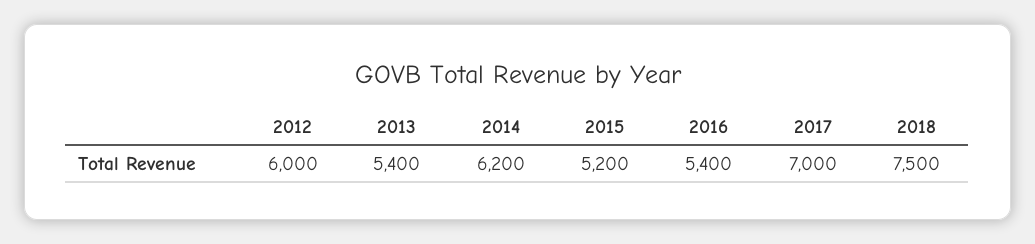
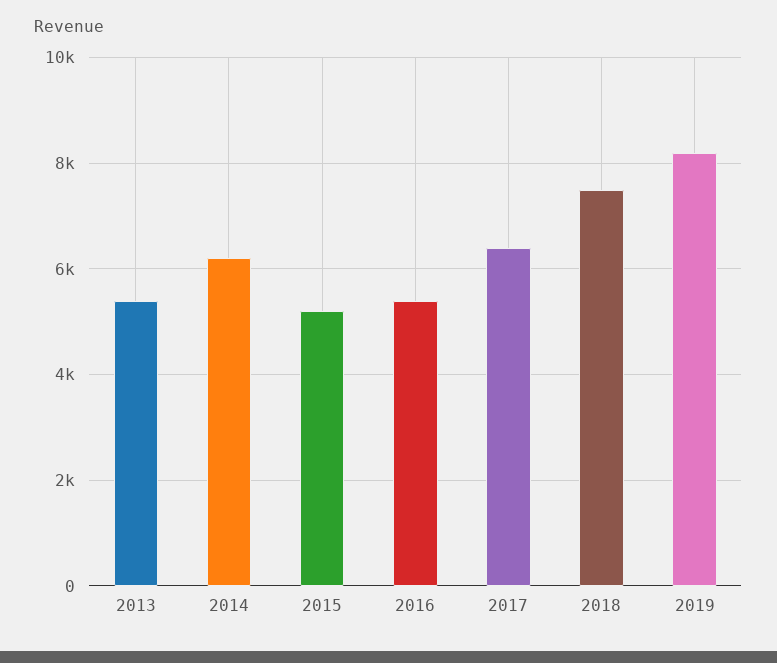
2012: 6000 -> none
2017: 7000 -> 6400
2019: none -> 8200

